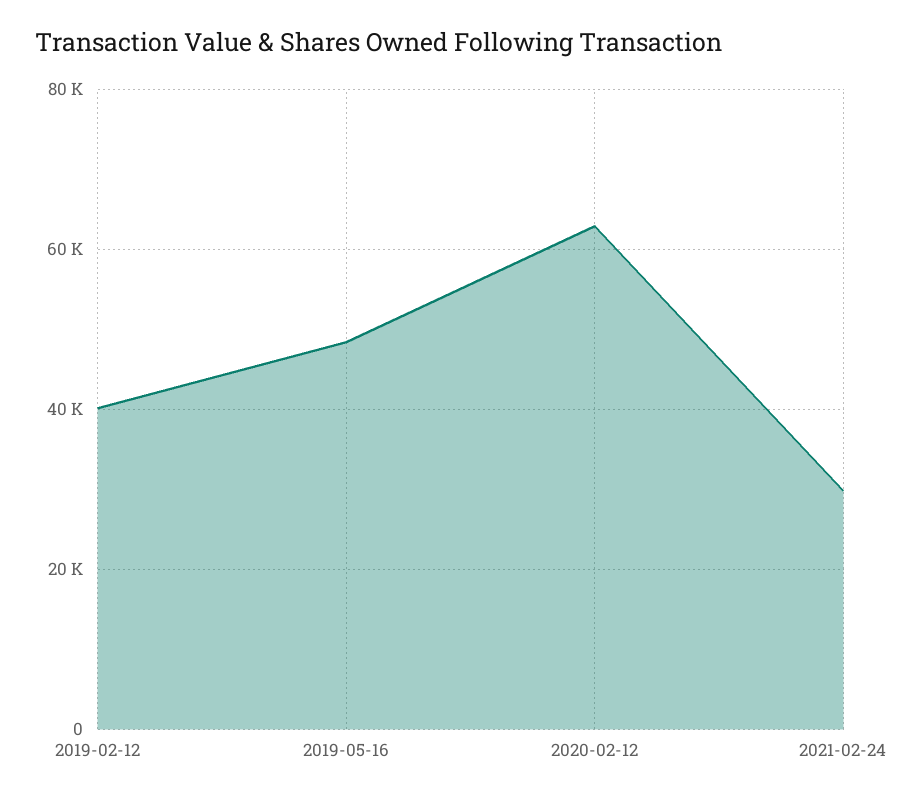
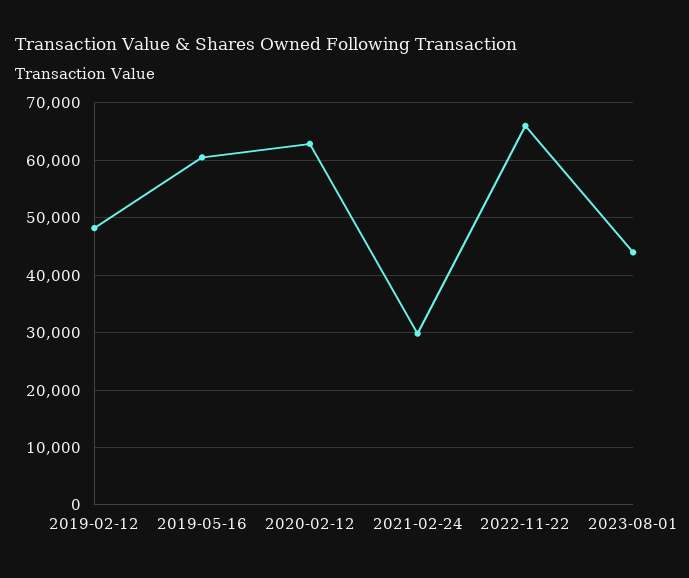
2019-02-12: 40000 -> 48000
2019-05-16: 48000 -> 60000
2022-11-22: none -> 66000
2023-08-01: none -> 44000

